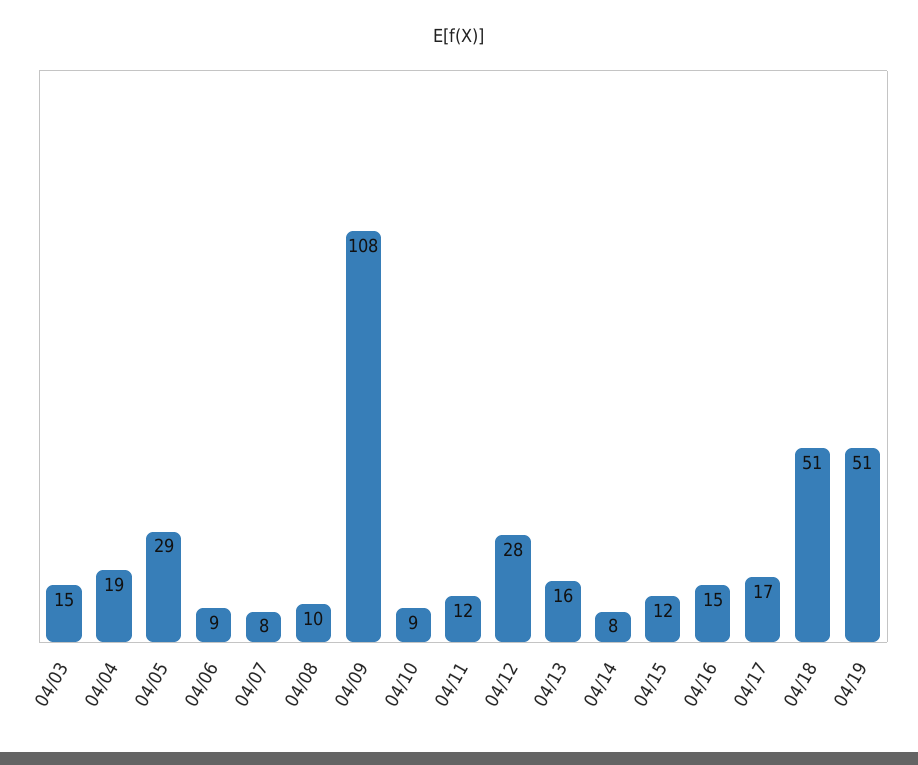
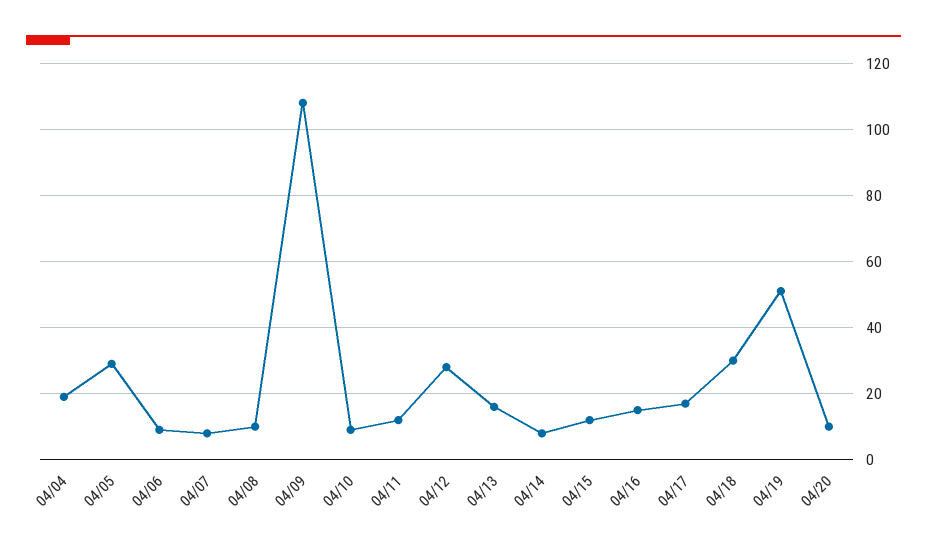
04/03: 15 -> none
04/18: 51 -> 30
04/20: none -> 10

